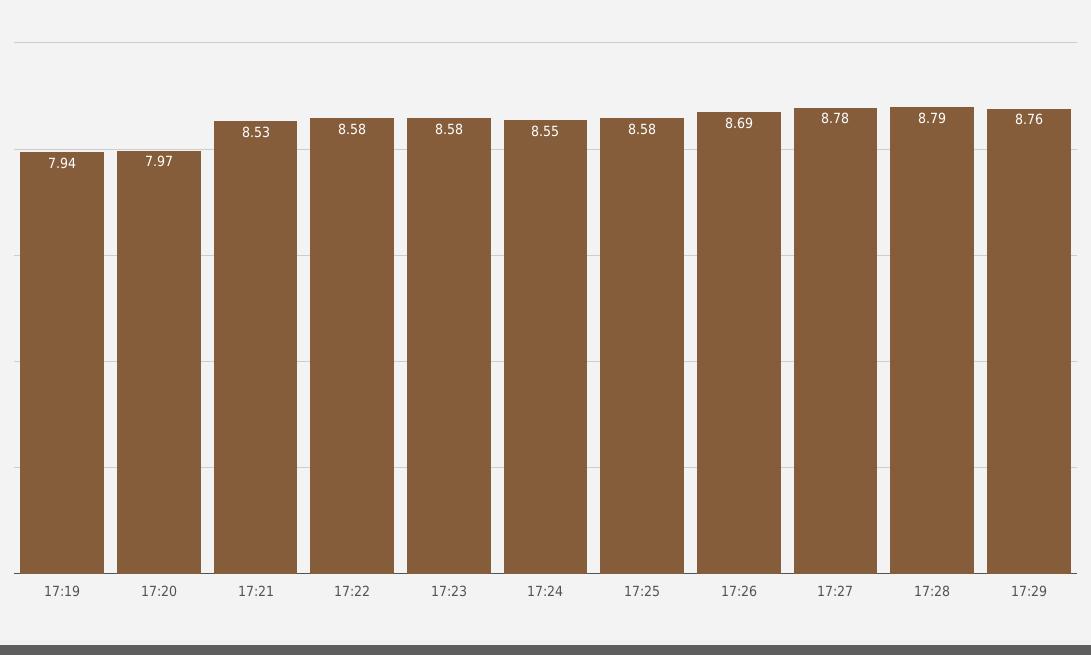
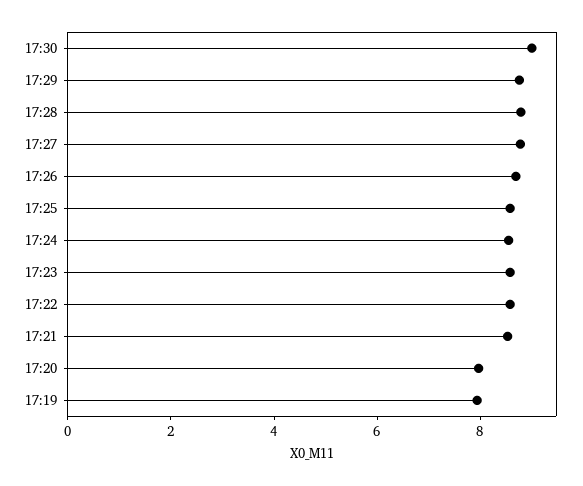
17:30: none -> 9

